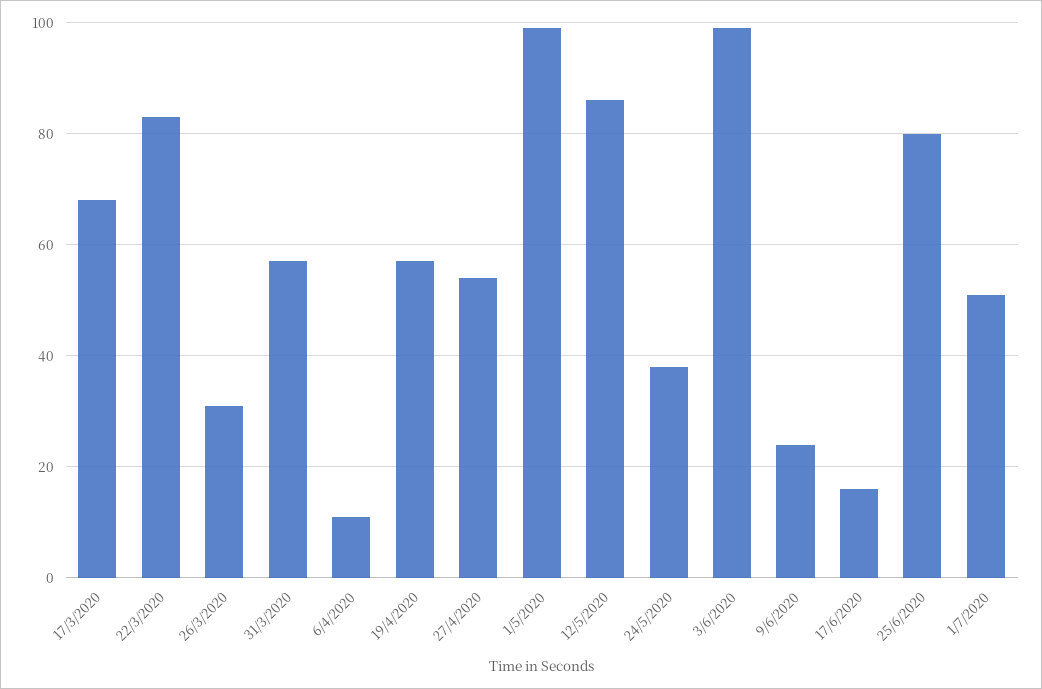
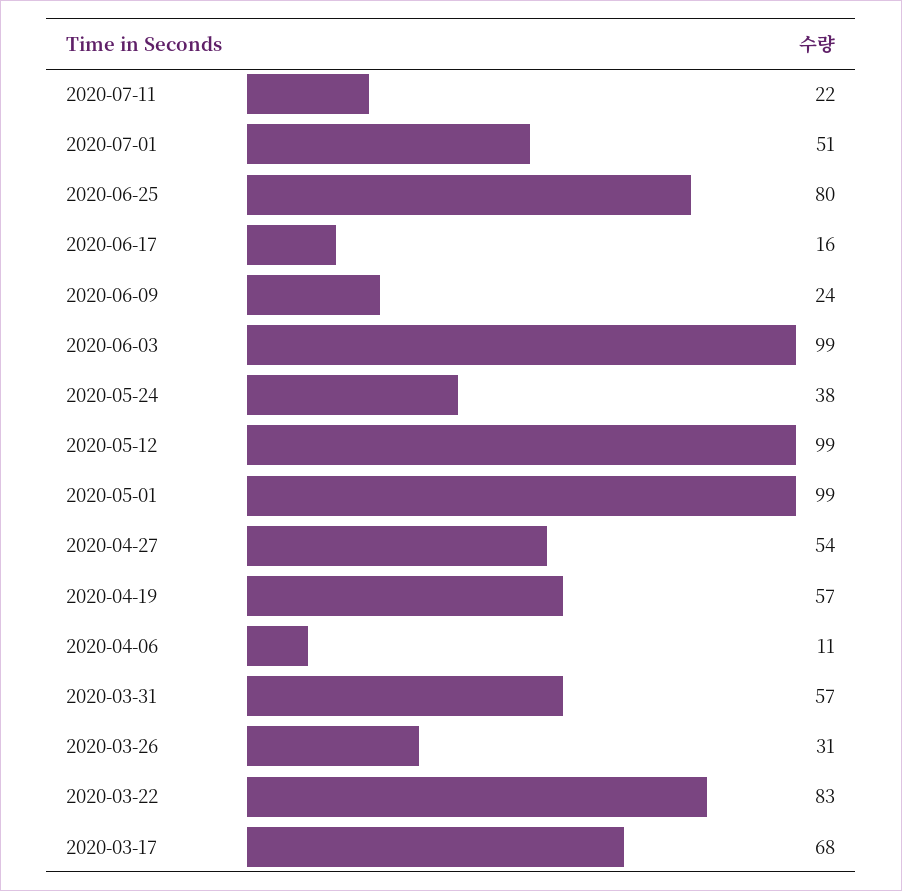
12/5/2020: 85 -> 99
2020-07-11: none -> 22

